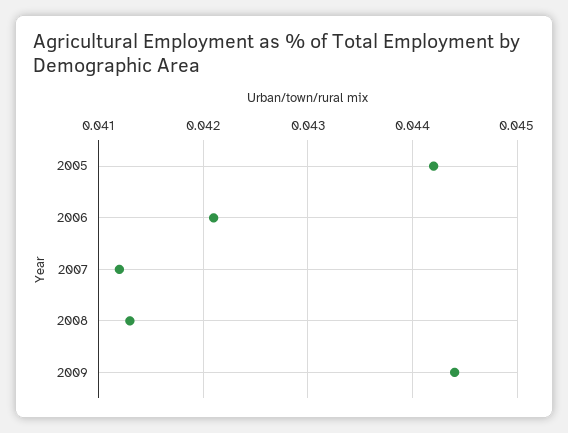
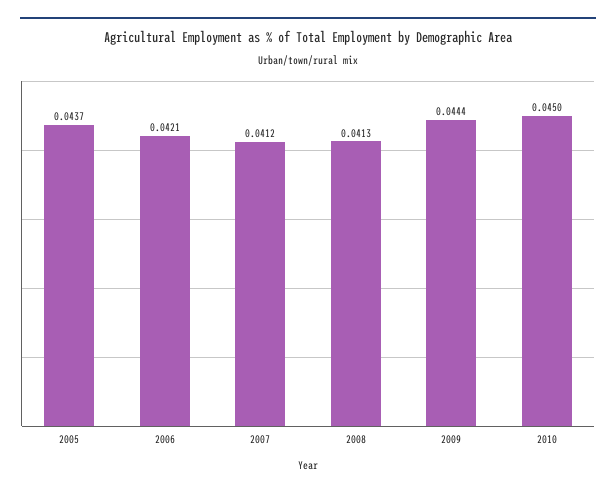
2005: 0.0442 -> 0.0437
2010: none -> 0.045

